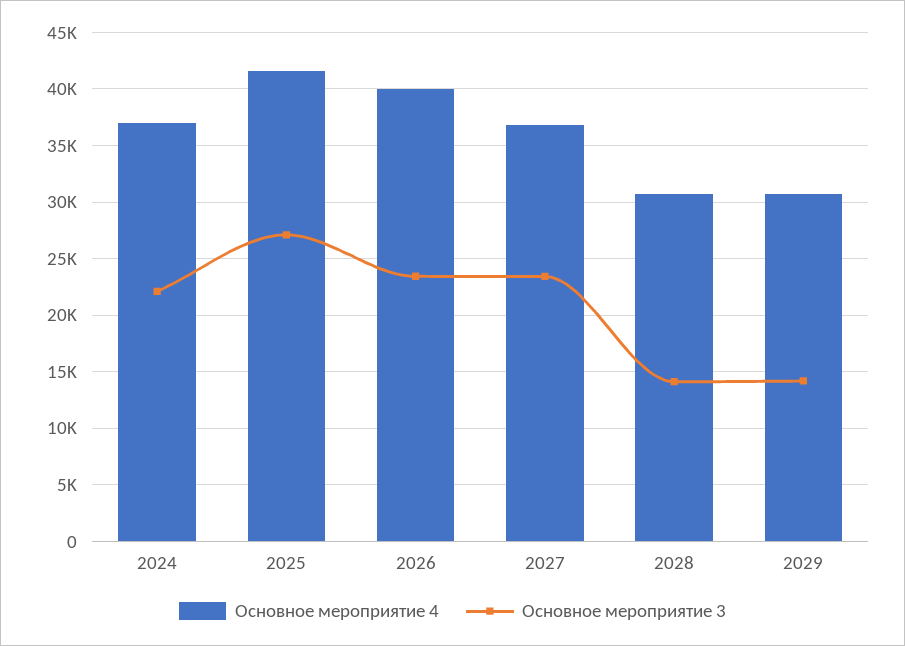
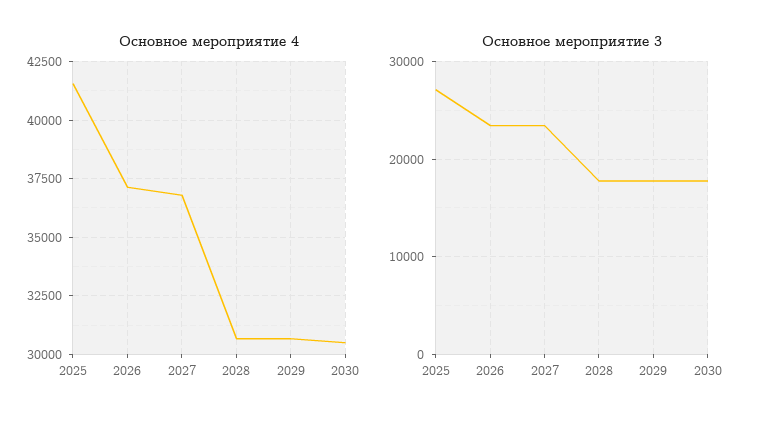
Основное мероприятие 4, 2024: 37000 -> none
Основное мероприятие 3, 2024: 22000 -> none
Основное мероприятие 4, 2026: 40000 -> 37000
Основное мероприятие 3, 2028: 14000 -> 18000
Основное мероприятие 3, 2029: 14000 -> 18000
Основное мероприятие 4, 2030: none -> 30500
Основное мероприятие 3, 2030: none -> 18000

